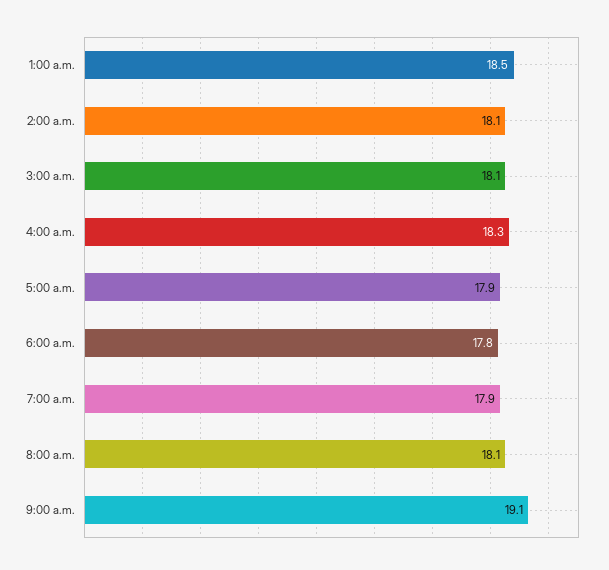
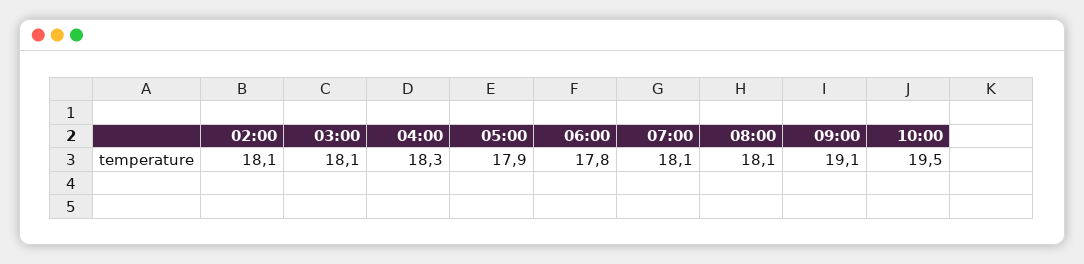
1:00 a.m.: 18.5 -> none
7:00 a.m.: 17.9 -> 18.1
10:00: none -> 19.5

